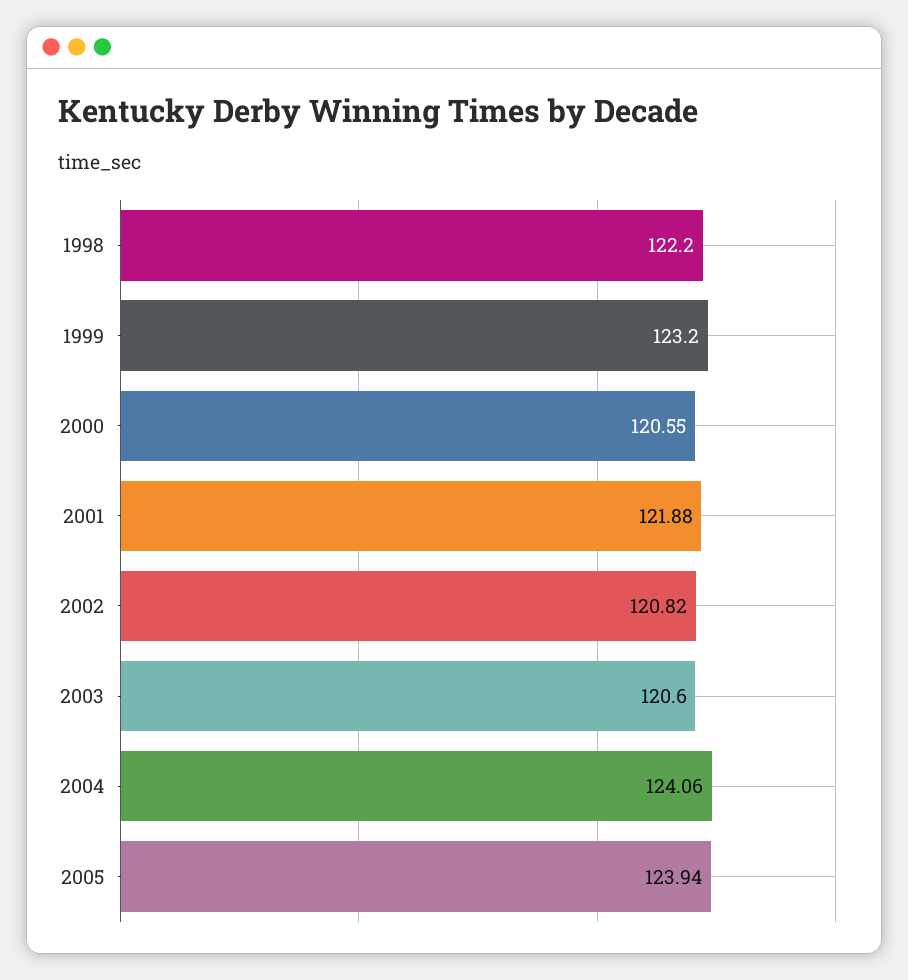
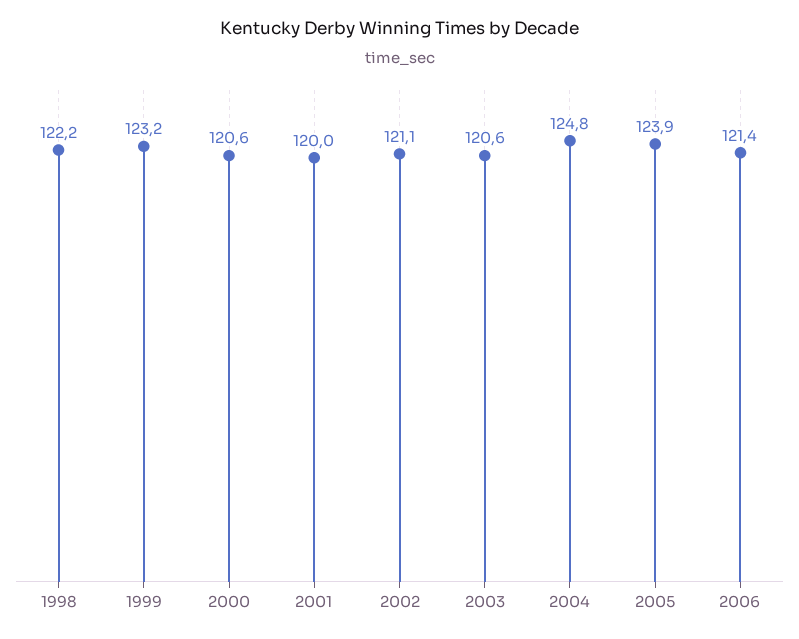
2001: 121.88 -> 120
2002: 120.82 -> 121.1
2004: 124.06 -> 124.8
2006: none -> 121.4

